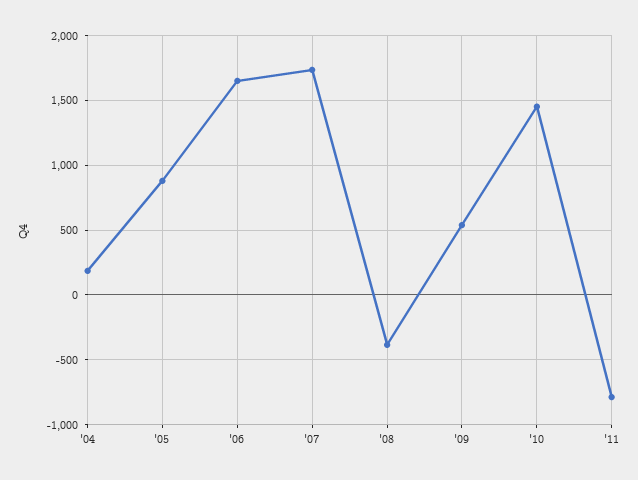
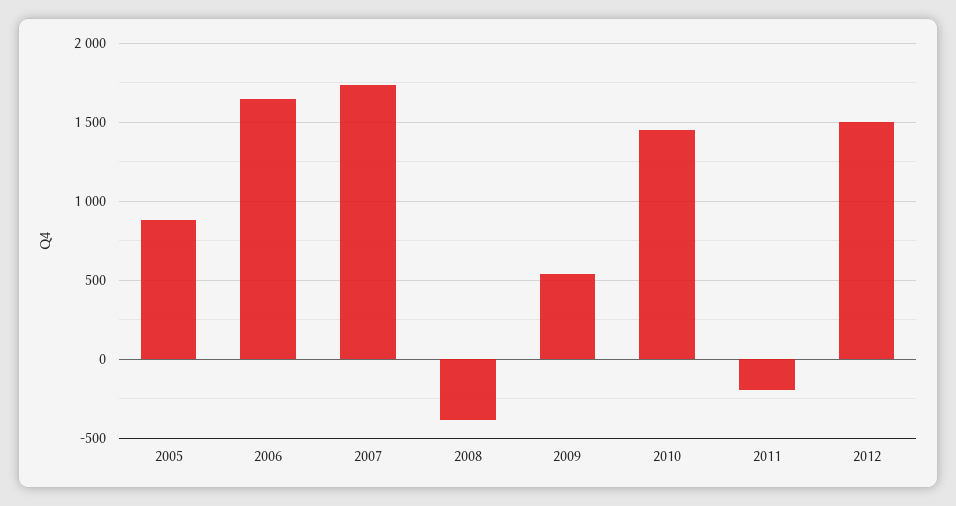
'04: 200 -> none
'11: -800 -> -200
2012: none -> 1500

